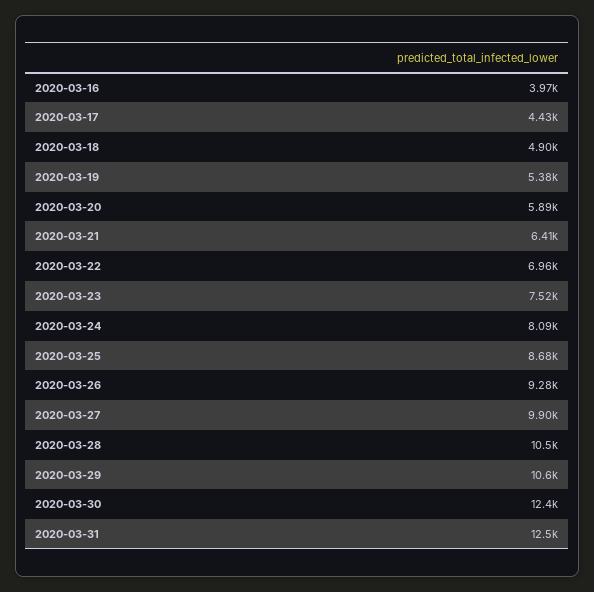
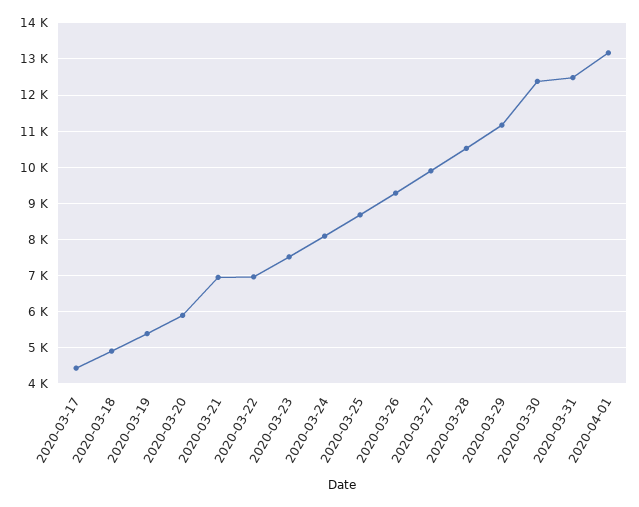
2020-03-16: 3970 -> none
2020-03-21: 6410 -> 7000
2020-03-29: 10600 -> 11200
2020-04-01: none -> 13200

